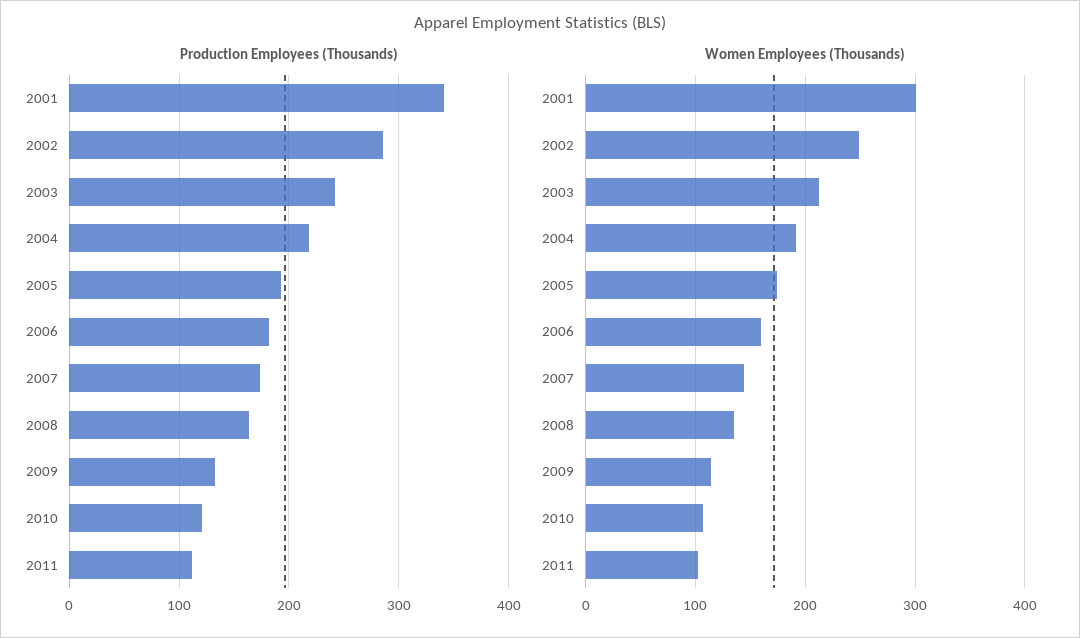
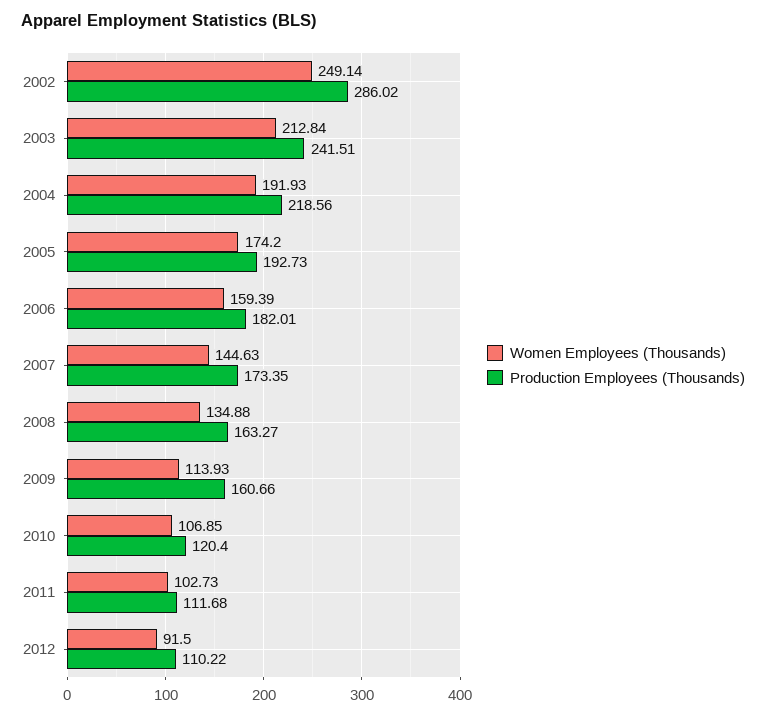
Production Employees (Thousands), 2001: 340 -> none
Production Employees (Thousands), 2009: 130 -> 160.66
Women Employees (Thousands), 2001: 300 -> none
Women Employees (Thousands), 2012: none -> 91.5
Production Employees (Thousands), 2012: none -> 110.22

